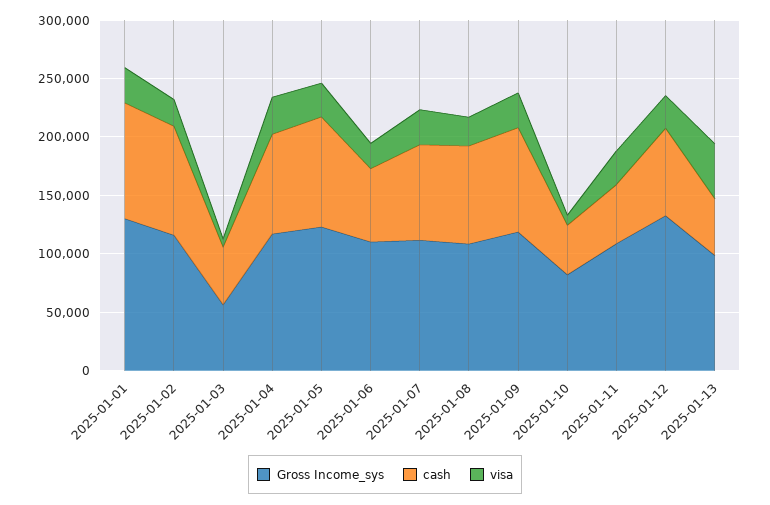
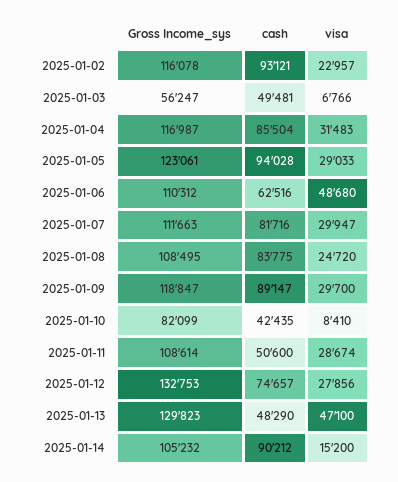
Gross Income_sys, 2025-01-01: 130000 -> none
cash, 2025-01-01: 100000 -> none
visa, 2025-01-01: 30000 -> none
visa, 2025-01-06: 20000 -> 48680
Gross Income_sys, 2025-01-13: 100000 -> 129823
Gross Income_sys, 2025-01-14: none -> 105232
cash, 2025-01-14: none -> 90212
visa, 2025-01-14: none -> 15200

